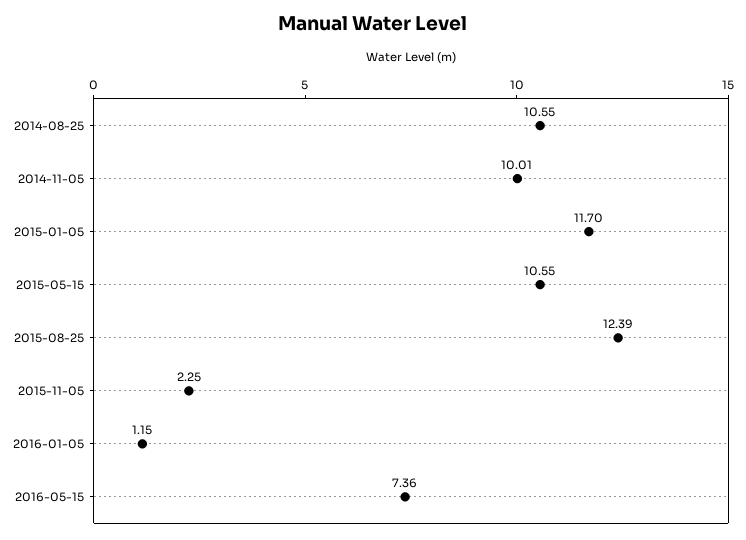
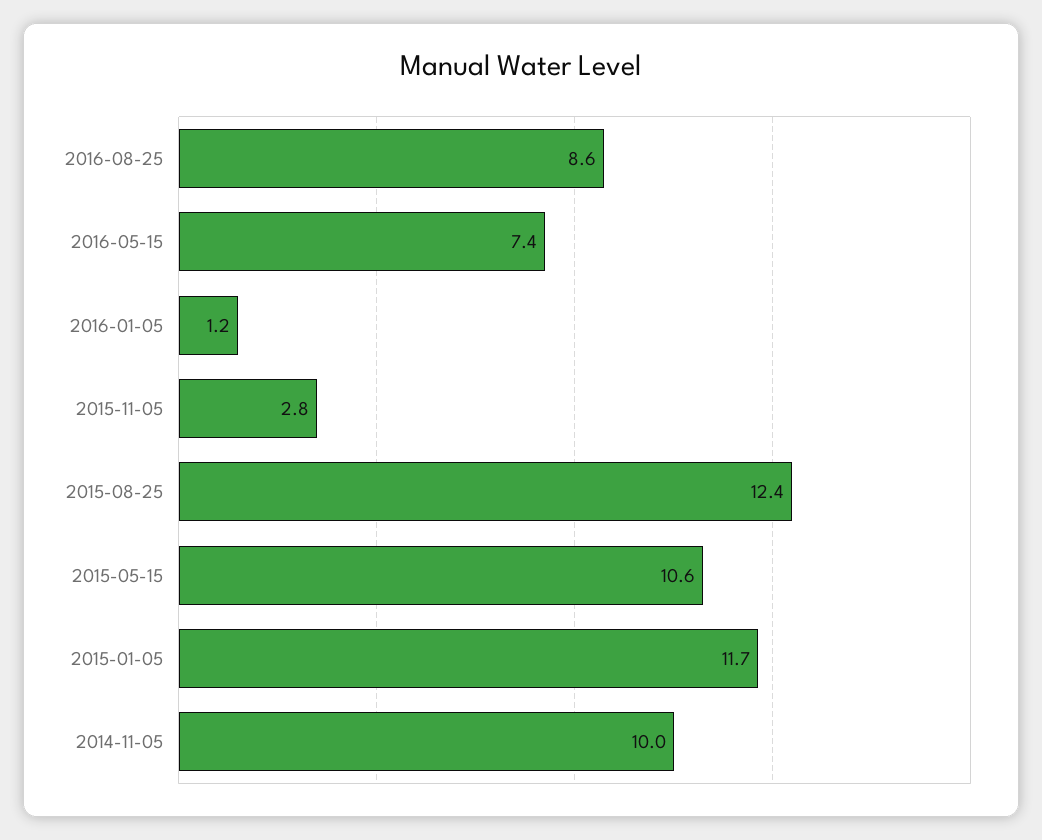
2014-08-25: 10.55 -> none
2015-11-05: 2.25 -> 2.8
2016-08-25: none -> 8.6

